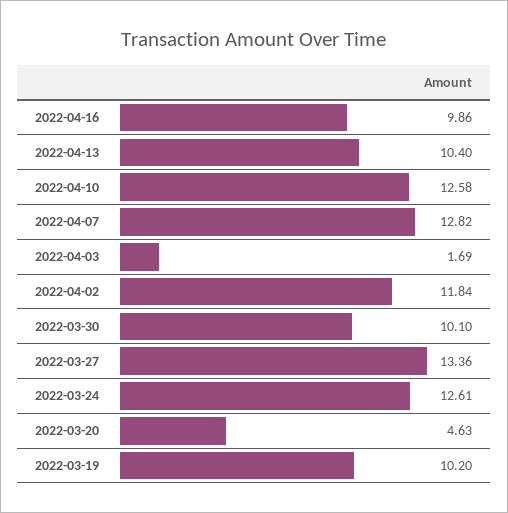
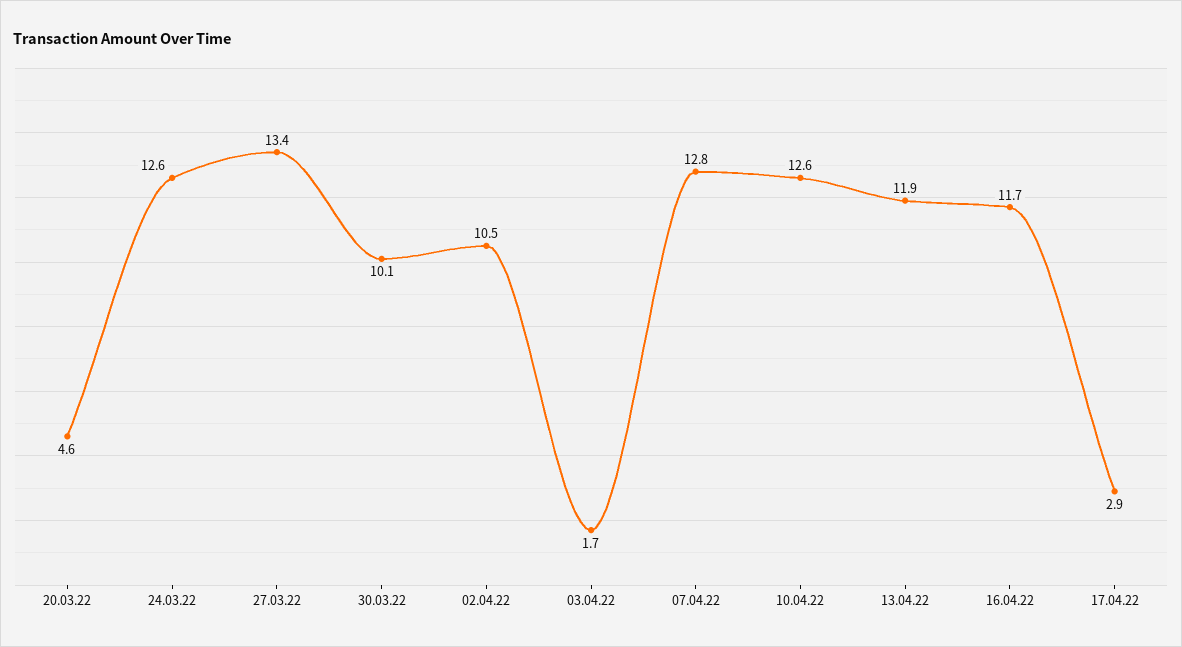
2022-04-16: 9.86 -> 11.7
2022-04-13: 10.4 -> 11.9
2022-04-02: 11.84 -> 10.5
2022-03-19: 10.2 -> none
17.04.22: none -> 2.9

